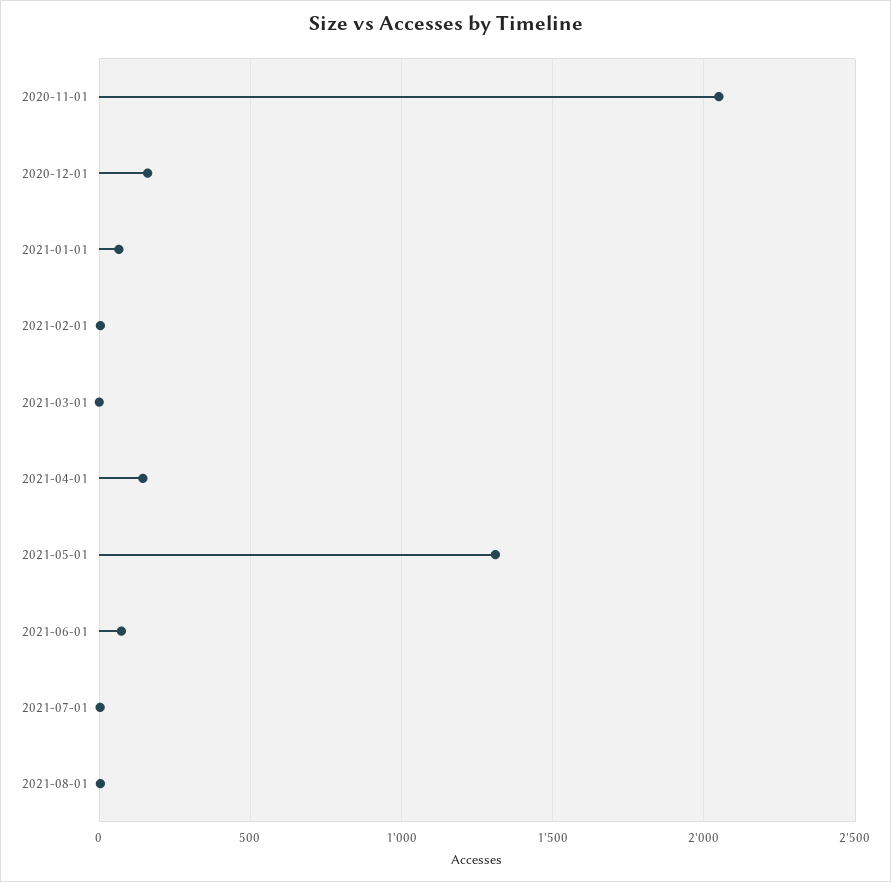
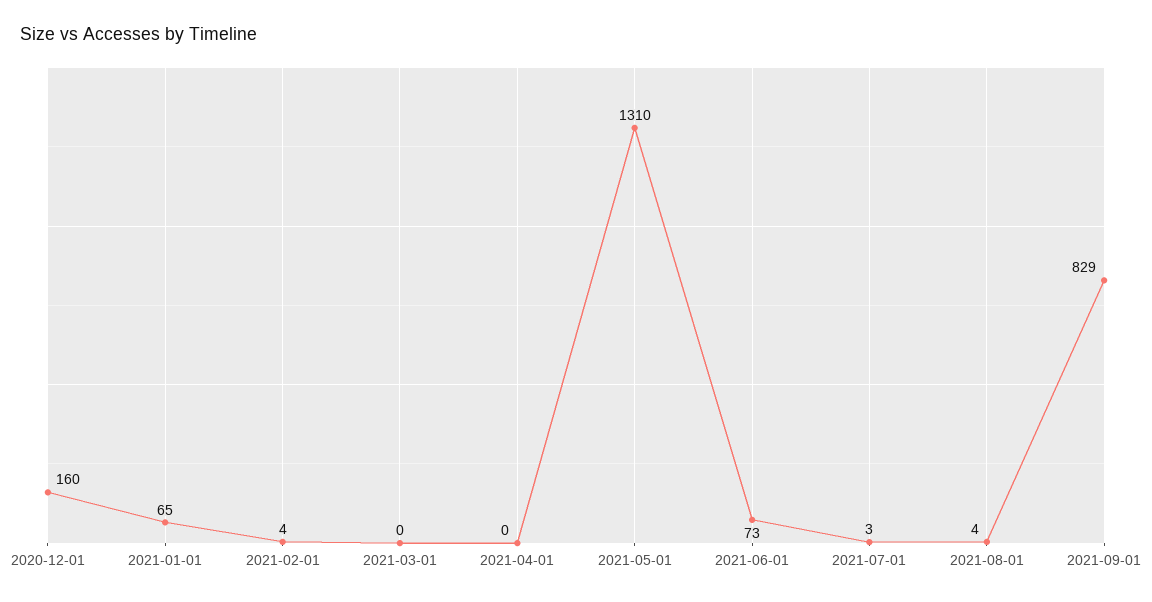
2020-11-01: 2050 -> none
2021-04-01: 150 -> 0
2021-09-01: none -> 829

